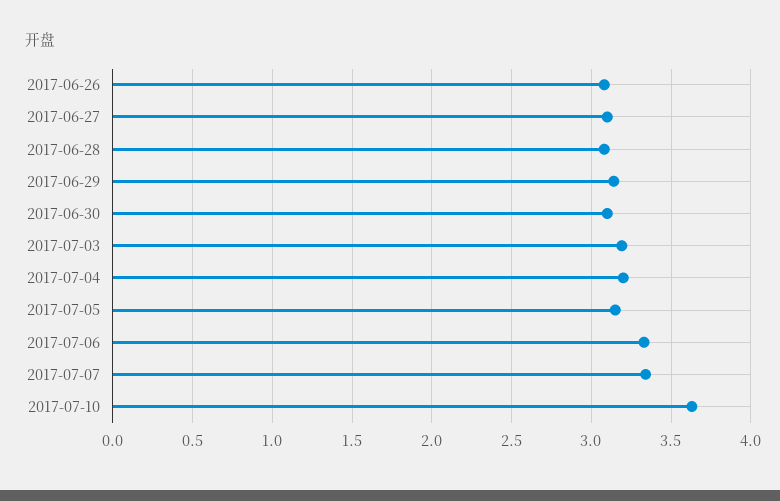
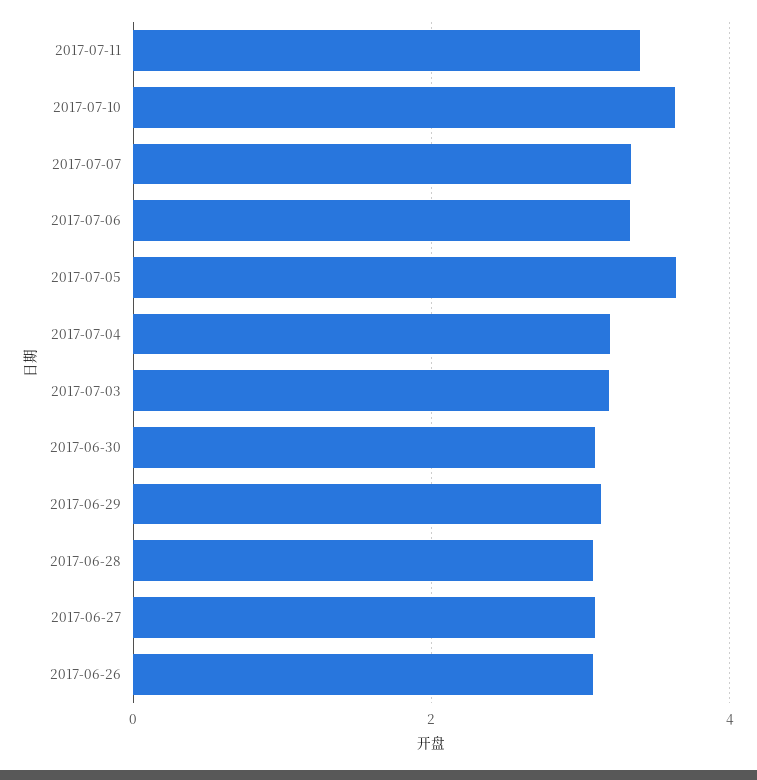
2017-07-05: 3.15 -> 3.6
2017-07-11: none -> 3.4

